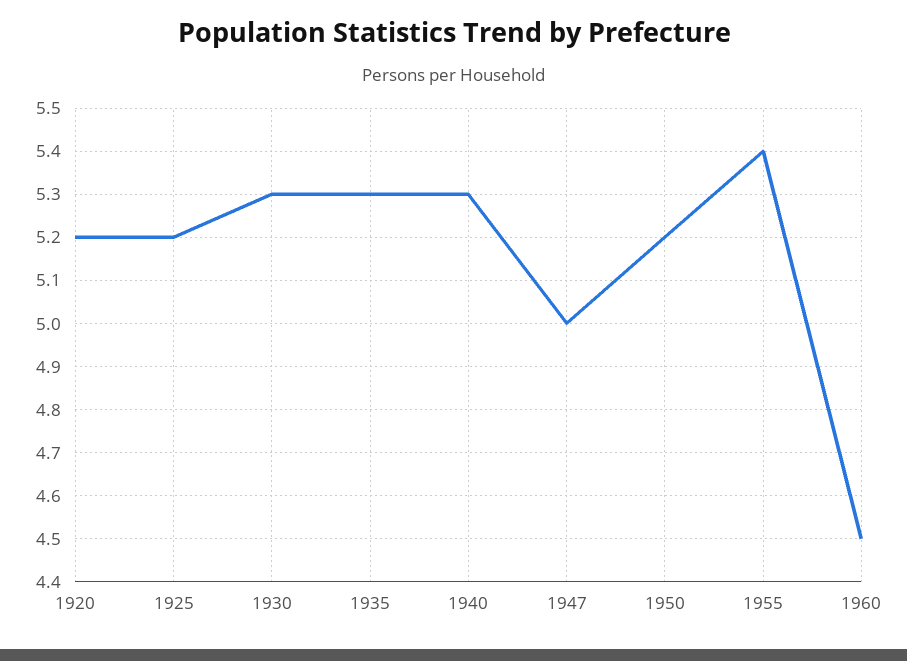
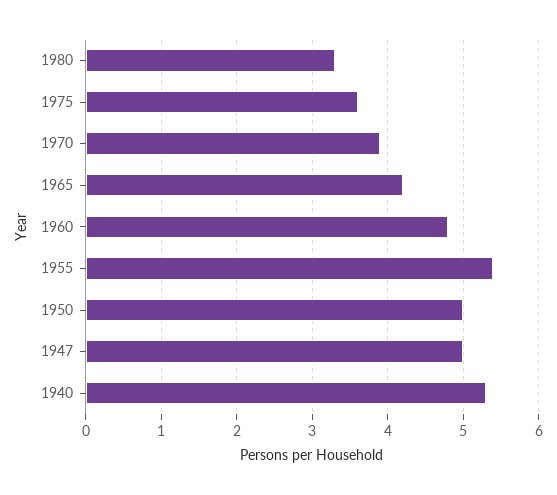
1920: 5.2 -> none
1925: 5.2 -> none
1930: 5.3 -> none
1935: 5.3 -> none
1950: 5.2 -> 5
1960: 4.5 -> 4.8
1980: none -> 3.3
1975: none -> 3.6
1970: none -> 3.9
1965: none -> 4.2

